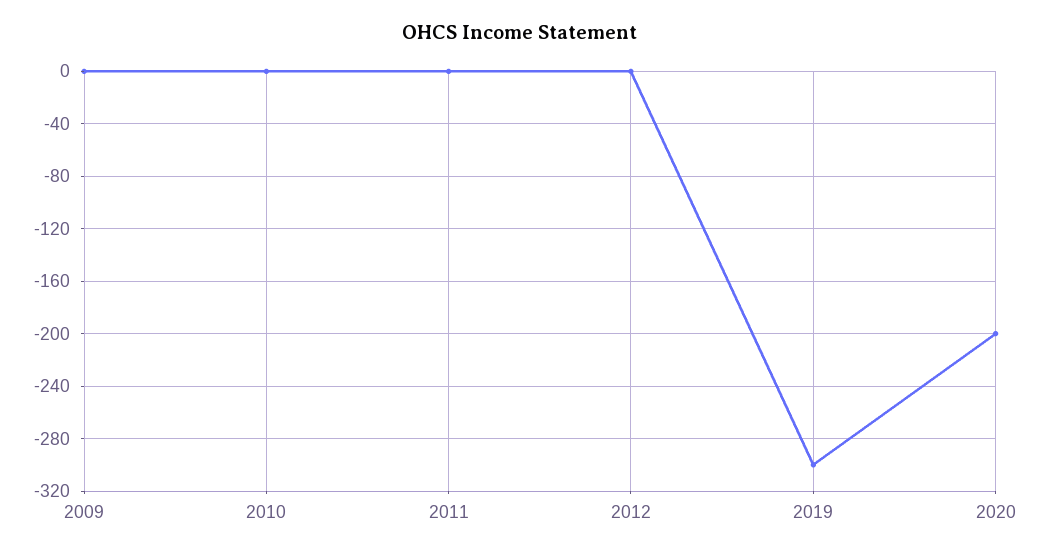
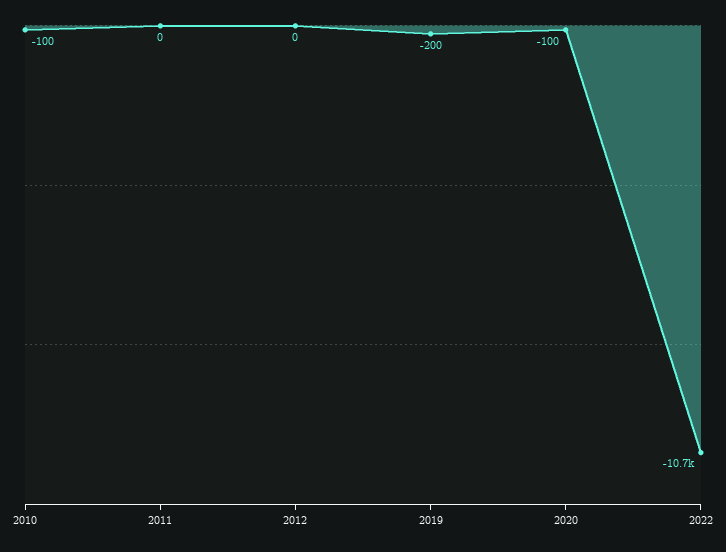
2009: 0 -> none
2010: 0 -> -100
2019: -300 -> -200
2020: -200 -> -100
2022: none -> -10700

